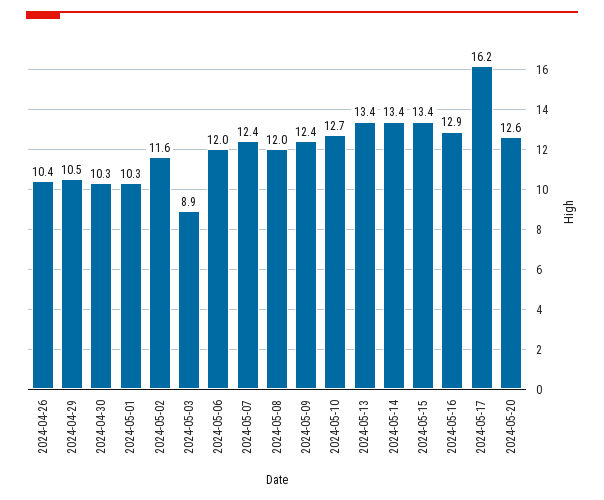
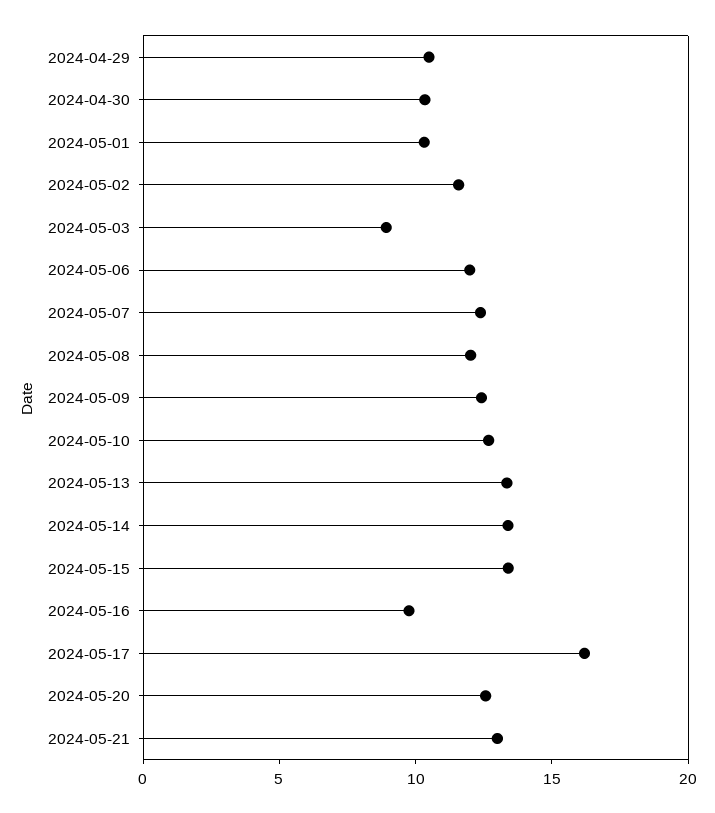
2024-04-26: 10.4 -> none
2024-05-16: 12.9 -> 10
2024-05-21: none -> 13

